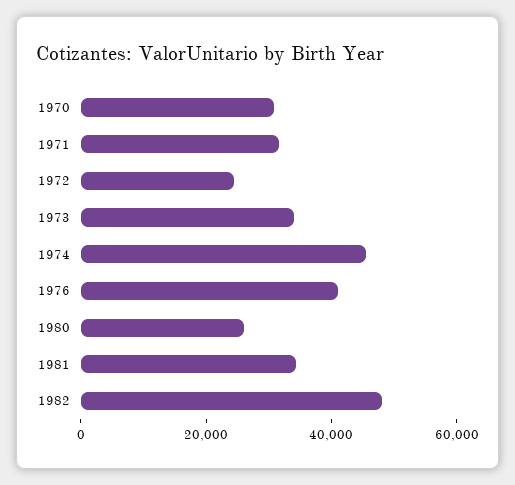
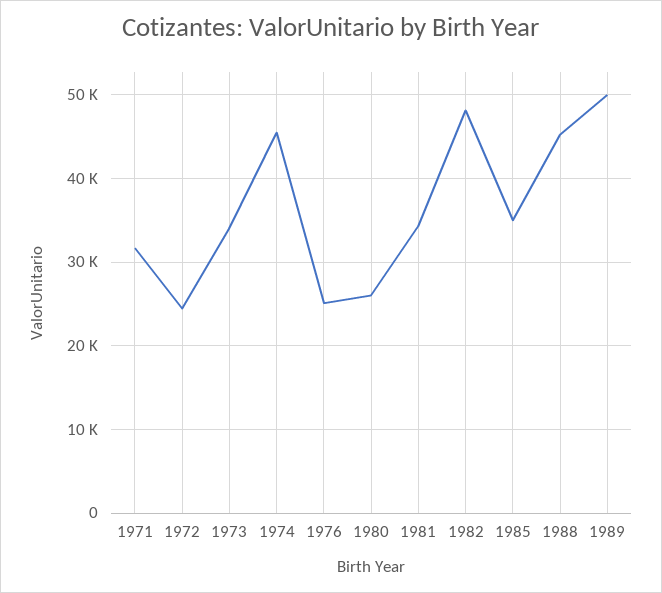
1970: 30000 -> none
1976: 40000 -> 25000
1985: none -> 35000
1988: none -> 45000
1989: none -> 50000

